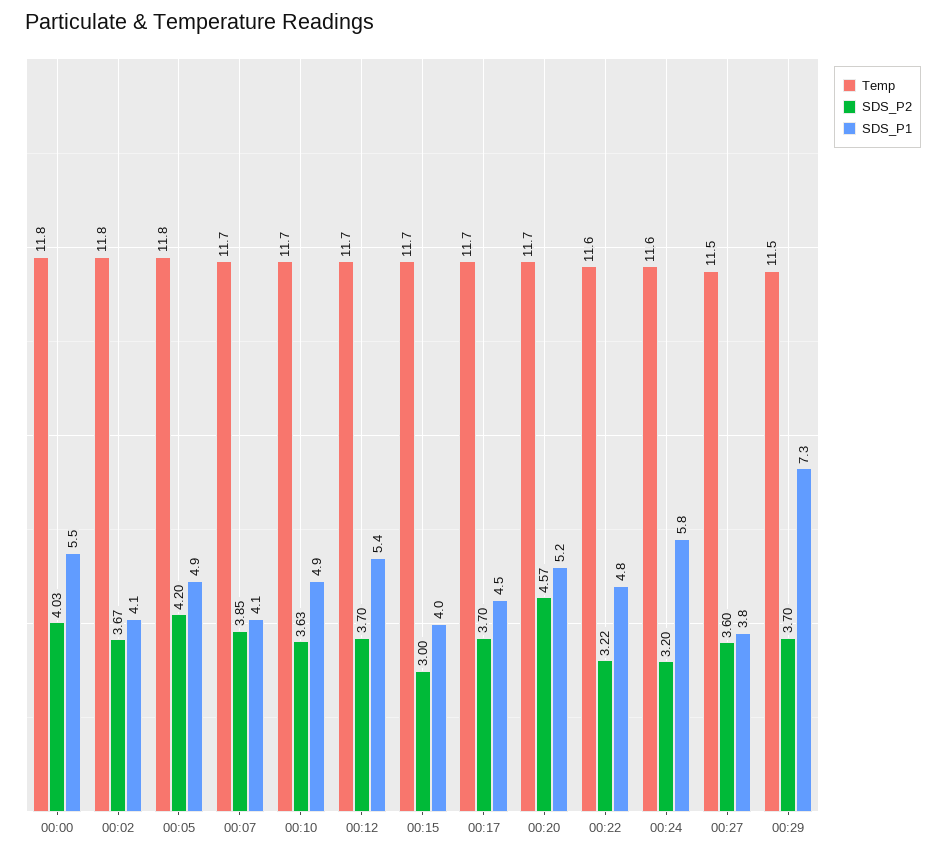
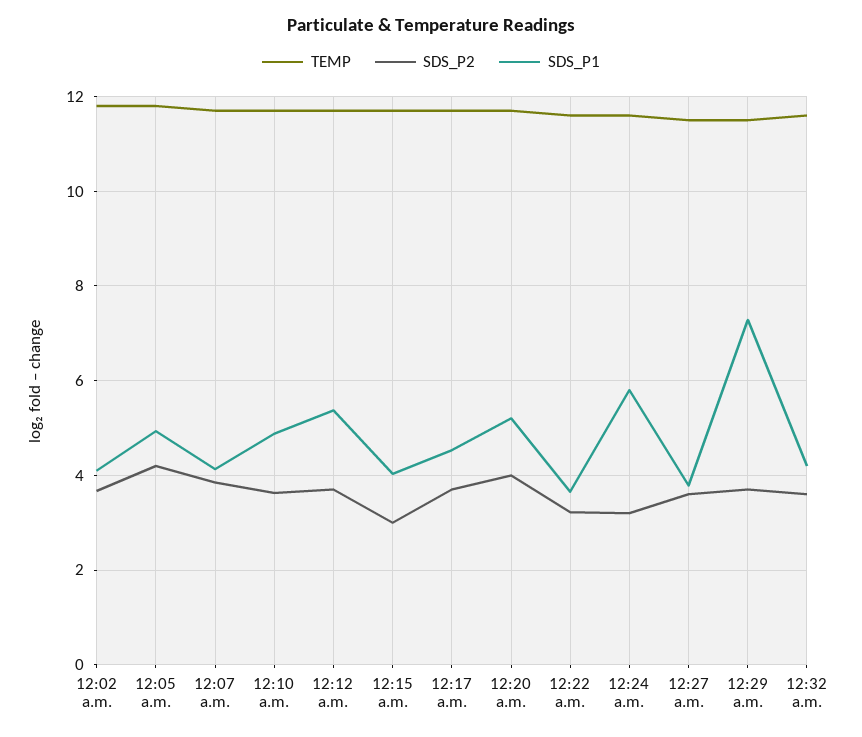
Temp, 00:00: 11.8 -> none
SDS_P2, 00:00: 4.03 -> none
SDS_P1, 00:00: 5.5 -> none
SDS_P2, 00:20: 4.57 -> 4
SDS_P1, 00:22: 4.8 -> 3.6
Temp, 12:32 a.m.: none -> 11.6
SDS_P2, 12:32 a.m.: none -> 3.6
SDS_P1, 12:32 a.m.: none -> 4.2

